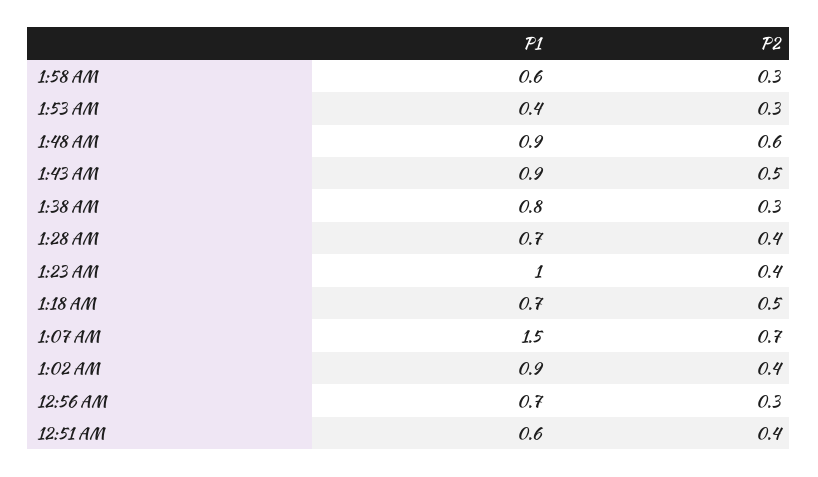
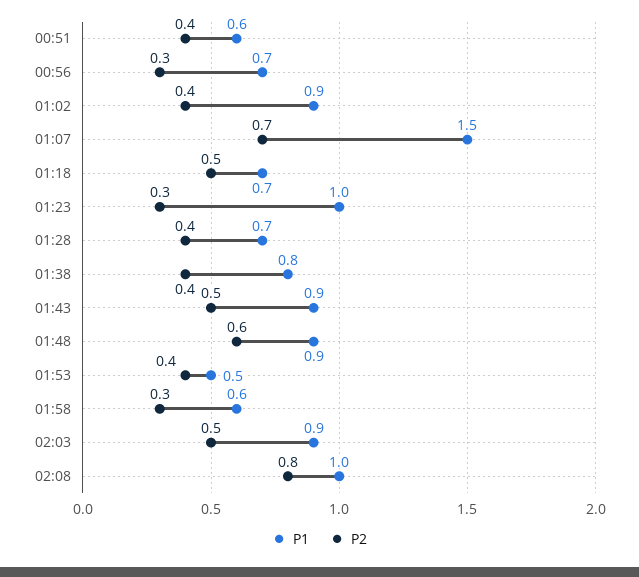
P1, 1:53 AM: 0.4 -> 0.5
P2, 1:53 AM: 0.3 -> 0.4
P2, 1:38 AM: 0.3 -> 0.4
P2, 1:23 AM: 0.4 -> 0.3
P1, 02:03: none -> 0.9
P2, 02:03: none -> 0.5
P1, 02:08: none -> 1
P2, 02:08: none -> 0.8

